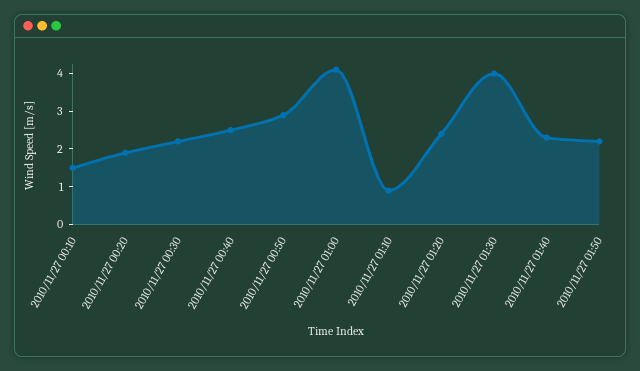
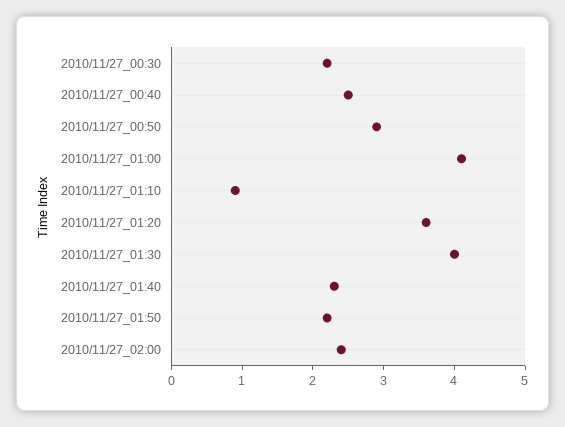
2010/11/27 00:10: 1.5 -> none
2010/11/27 00:20: 2 -> none
2010/11/27 01:20: 2.5 -> 3.5
2010/11/27_02:00: none -> 2.5

